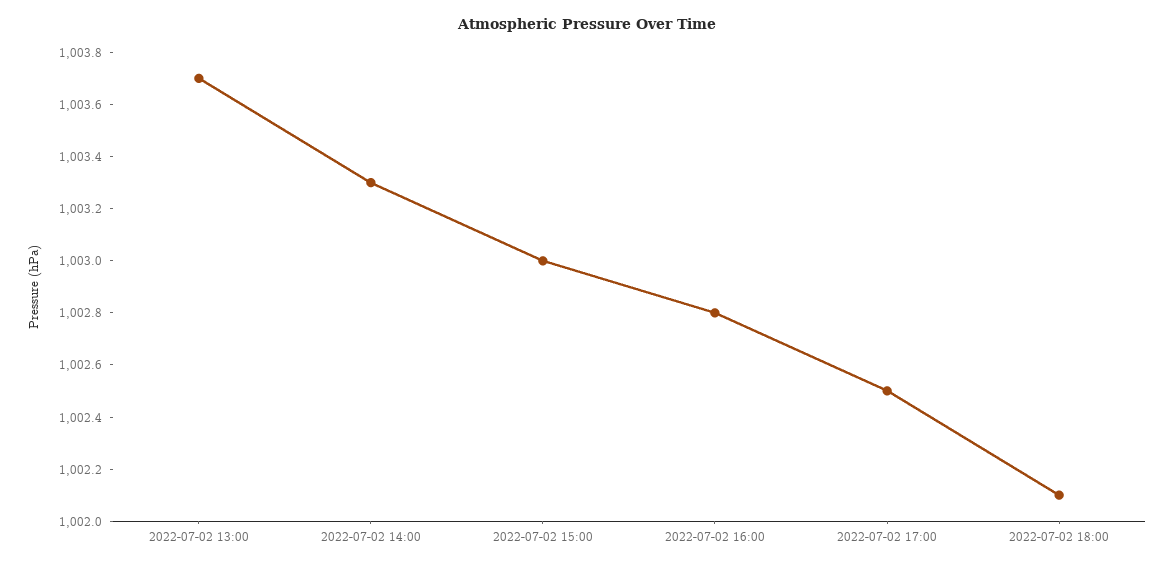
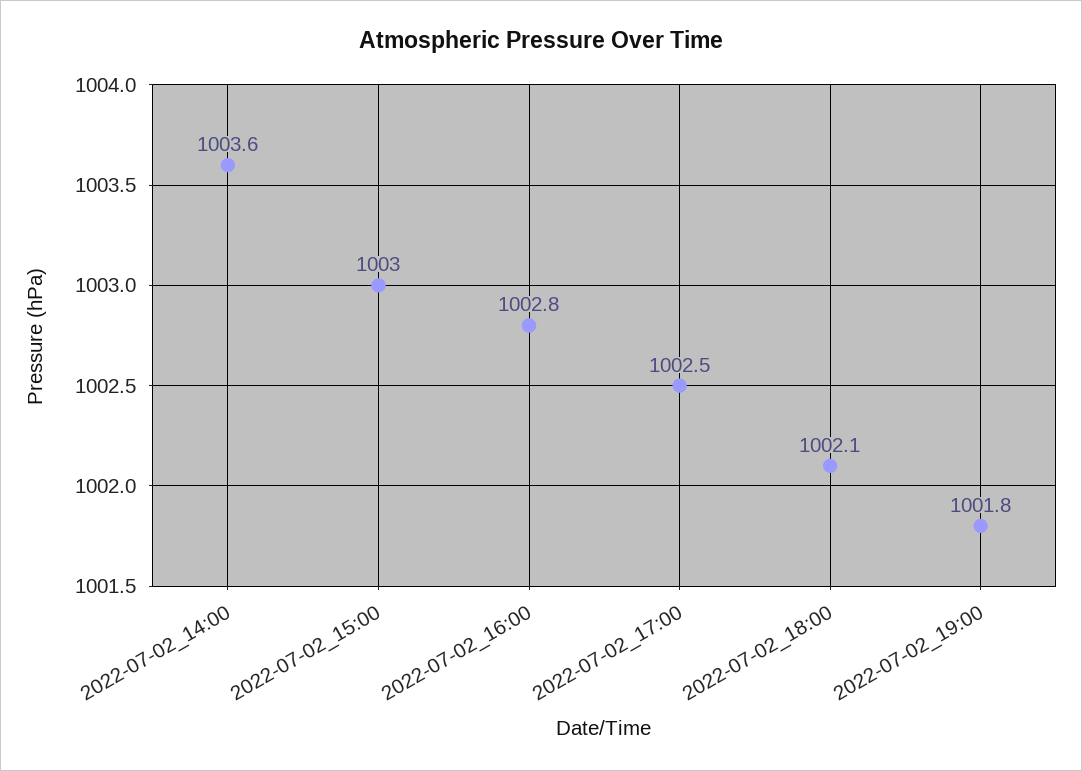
2022-07-02 13:00: 1003.7 -> none
2022-07-02 14:00: 1003.3 -> 1003.6
2022-07-02_19:00: none -> 1001.8

